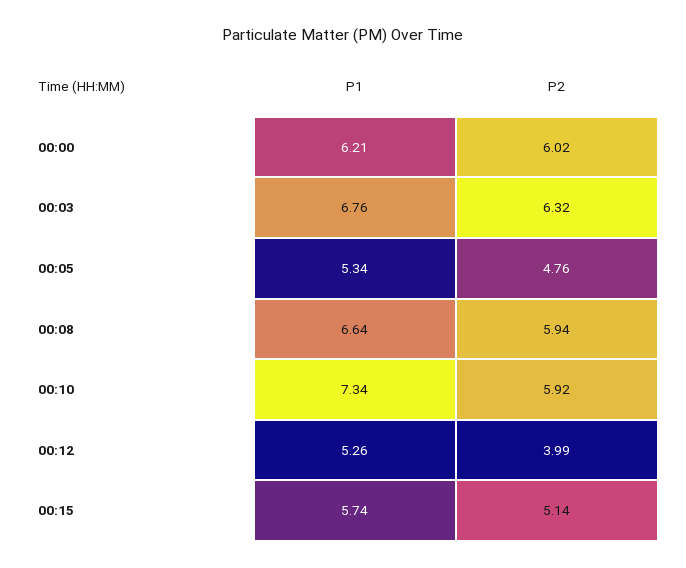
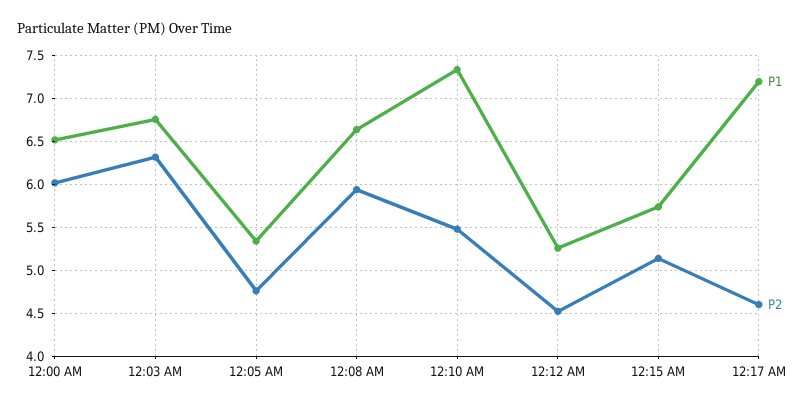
P1, 00:00: 6.21 -> 6.5
P2, 00:10: 5.92 -> 5.5
P2, 00:12: 3.99 -> 4.5
P1, 12:17 AM: none -> 7.2
P2, 12:17 AM: none -> 4.6

